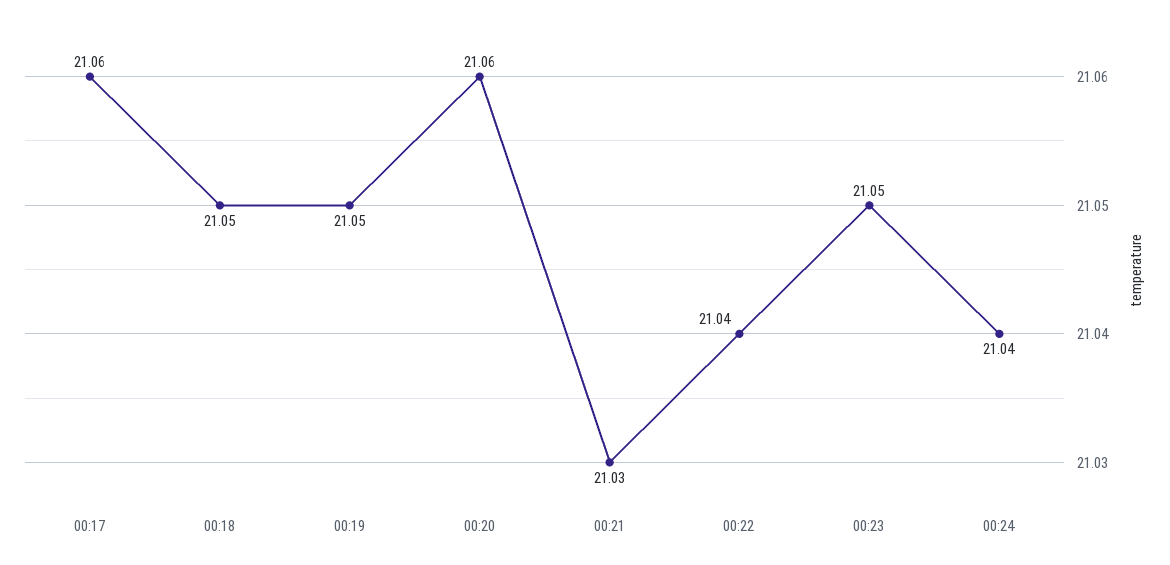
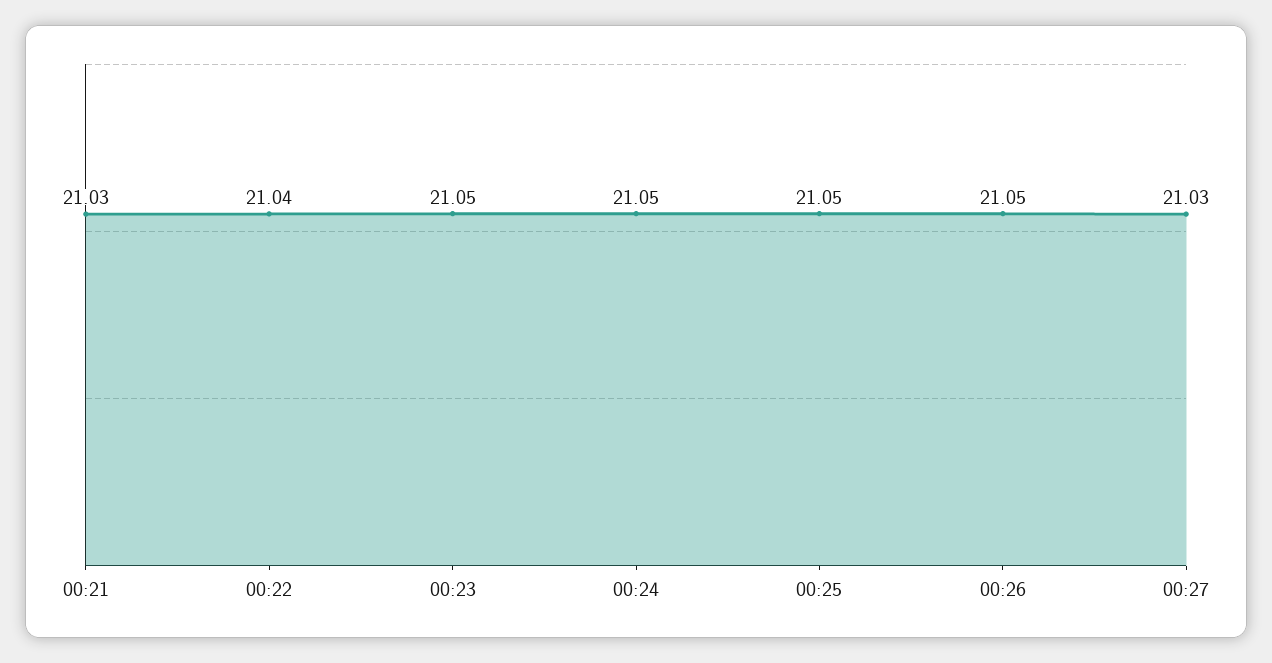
00:17: 21.06 -> none
00:18: 21.05 -> none
00:19: 21.05 -> none
00:20: 21.06 -> none
00:24: 21.04 -> 21.05
00:25: none -> 21.05
00:26: none -> 21.05
00:27: none -> 21.03

